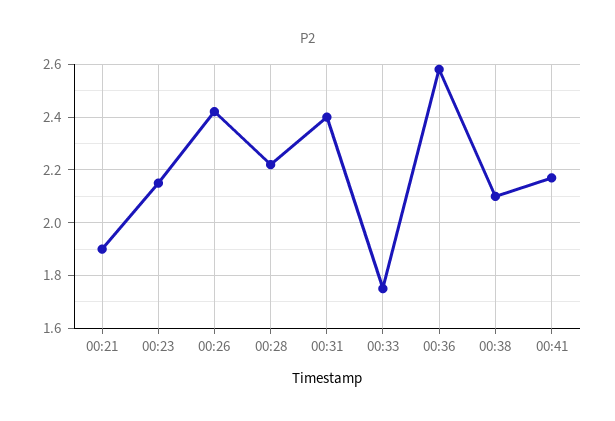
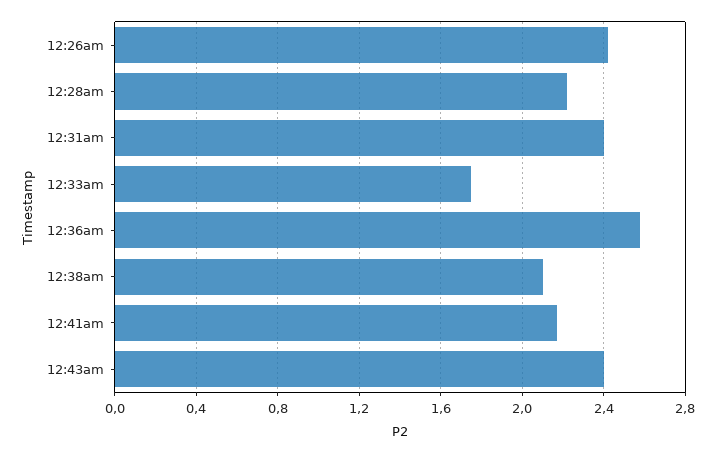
00:21: 1.9 -> none
00:23: 2.15 -> none
12:43am: none -> 2.4

